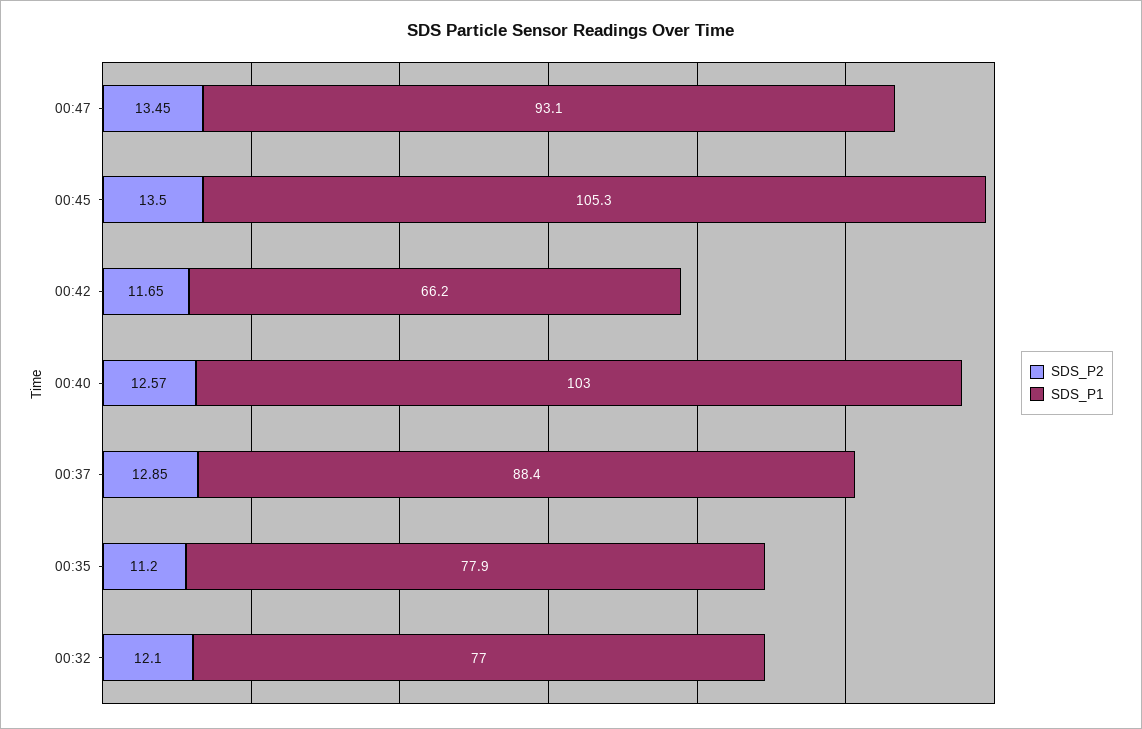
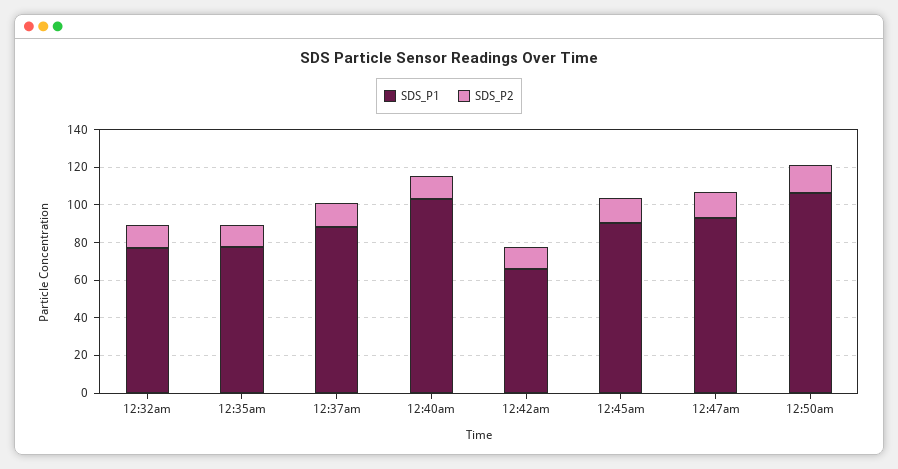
SDS_P1, 00:45: 105.3 -> 90
SDS_P1, 12:50am: none -> 105
SDS_P2, 12:50am: none -> 15

